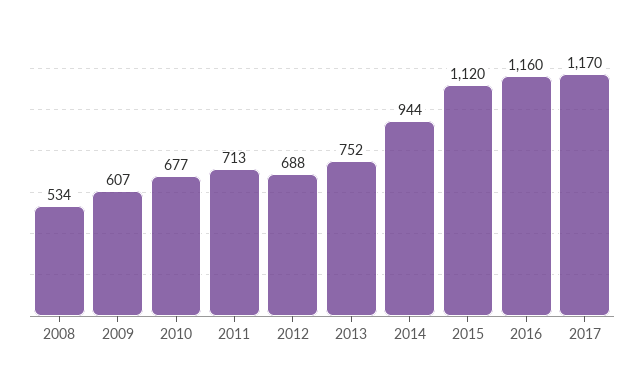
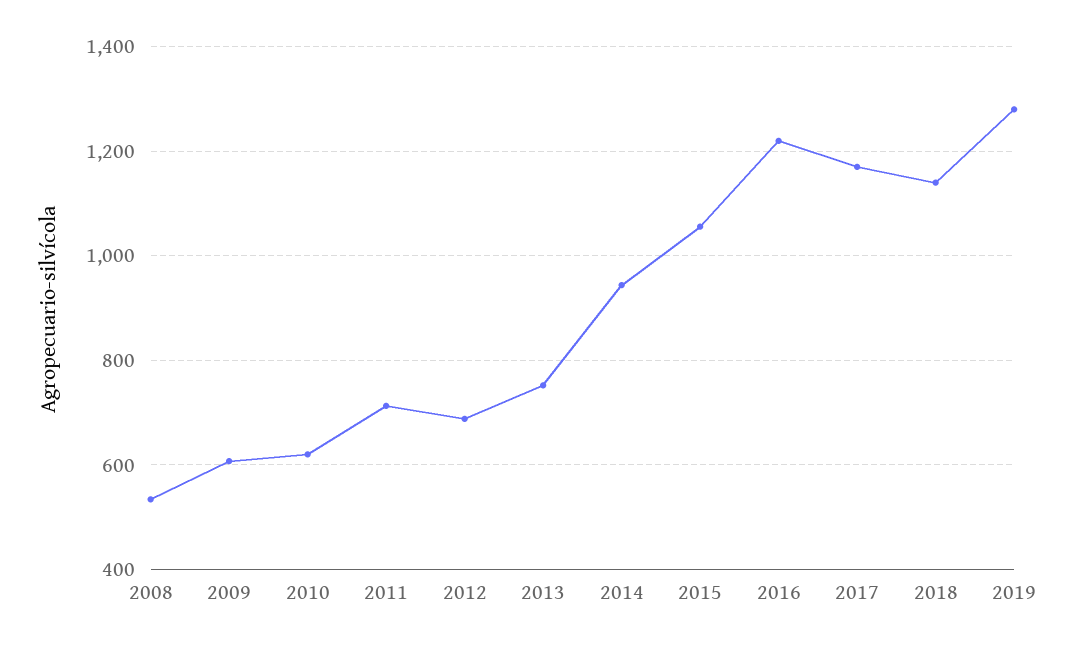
2010: 677 -> 620
2015: 1120 -> 1060
2016: 1160 -> 1220
2018: none -> 1140
2019: none -> 1280

